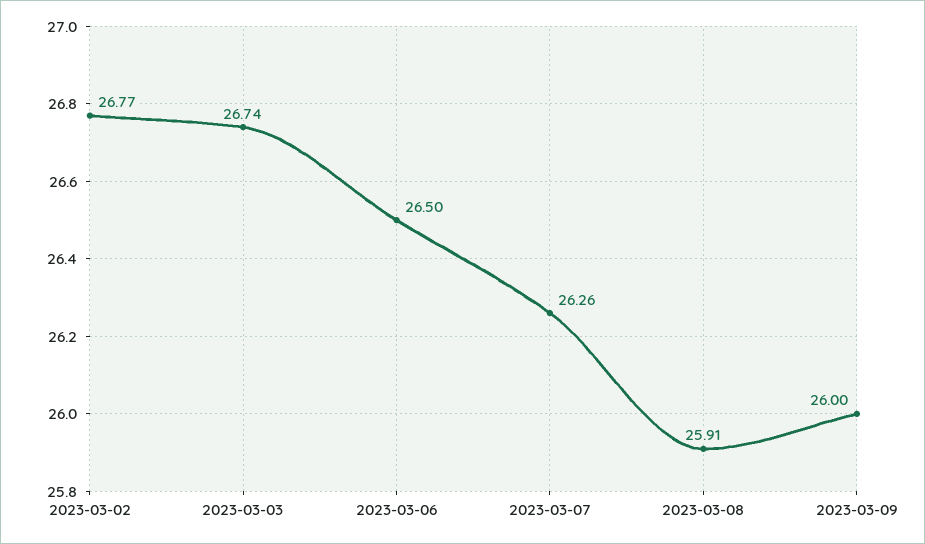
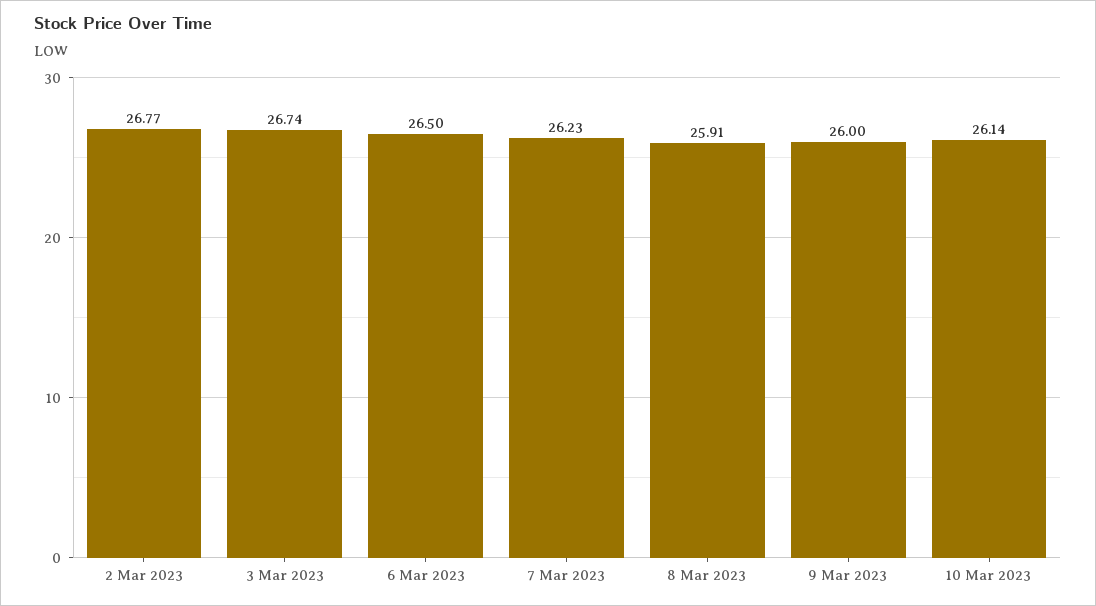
2023-03-07: 26.26 -> 26.23
10 Mar 2023: none -> 26.14

